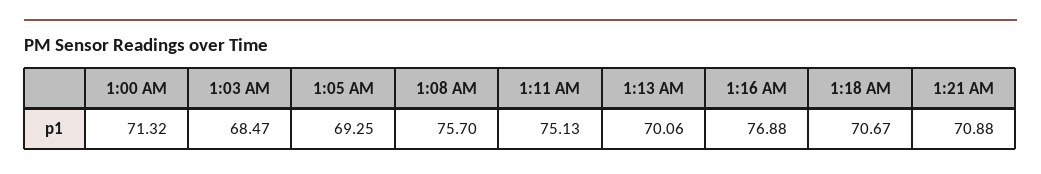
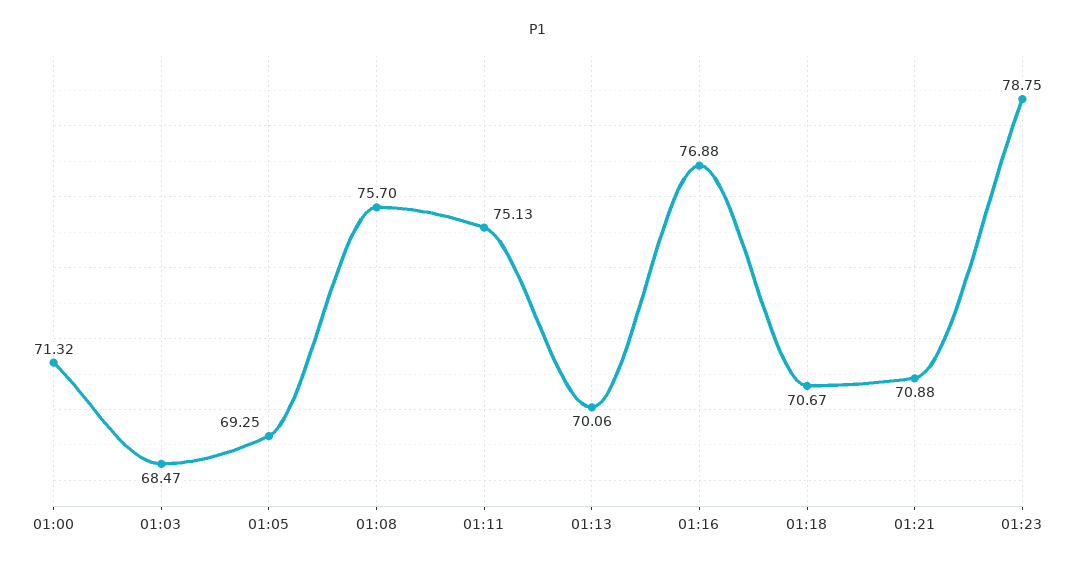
01:23: none -> 78.75

